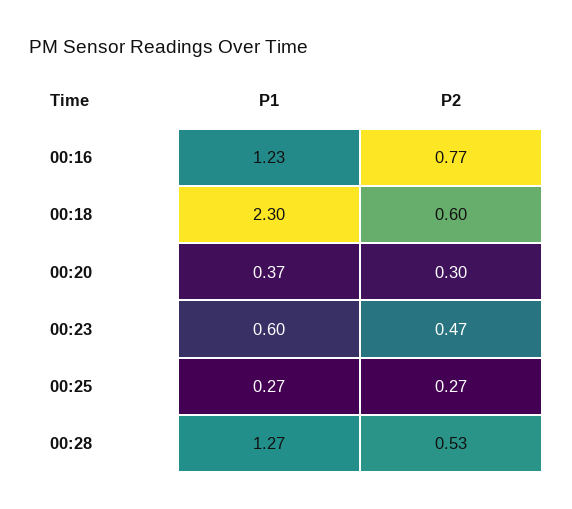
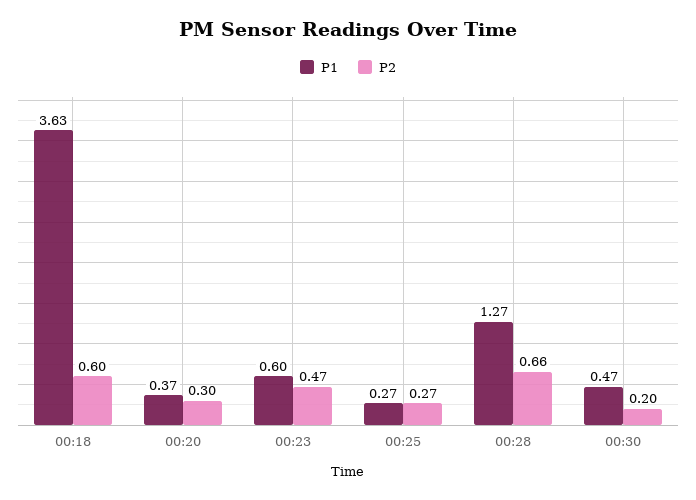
P1, 00:16: 1.23 -> none
P2, 00:16: 0.77 -> none
P1, 00:18: 2.3 -> 3.63
P2, 00:28: 0.53 -> 0.66
P1, 00:30: none -> 0.47
P2, 00:30: none -> 0.2

